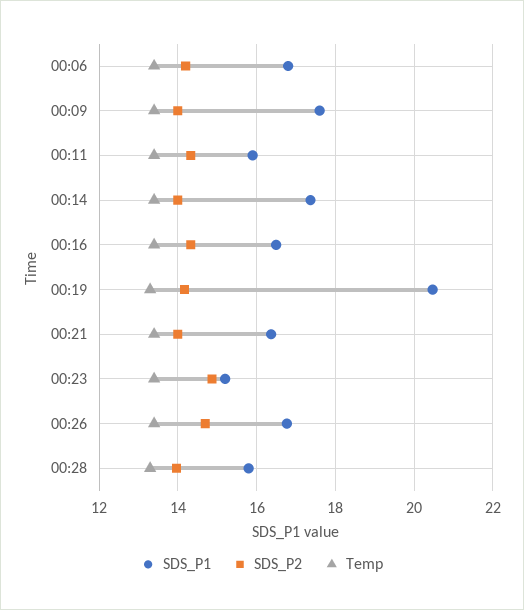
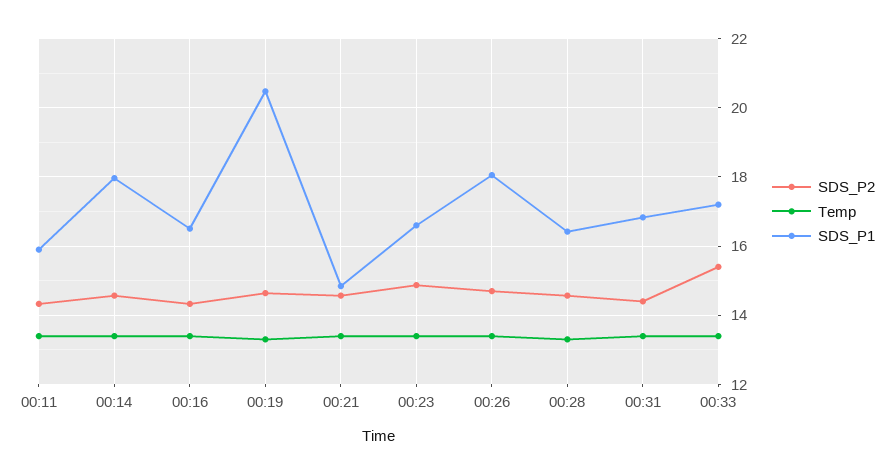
SDS_P1, 00:06: 16.8 -> none
SDS_P2, 00:06: 14.2 -> none
Temp, 00:06: 13.4 -> none
SDS_P1, 00:09: 17.6 -> none
SDS_P2, 00:09: 14 -> none
Temp, 00:09: 13.4 -> none
SDS_P1, 00:14: 17.4 -> 18
SDS_P2, 00:14: 14 -> 14.6
SDS_P2, 00:19: 14.2 -> 14.6
SDS_P1, 00:21: 16.4 -> 14.8
SDS_P2, 00:21: 14 -> 14.6
SDS_P1, 00:23: 15.2 -> 16.6
SDS_P1, 00:26: 16.8 -> 18
SDS_P1, 00:28: 15.8 -> 16.4
SDS_P2, 00:28: 14 -> 14.6
SDS_P2, 00:31: none -> 14.4
Temp, 00:31: none -> 13.4
SDS_P1, 00:31: none -> 16.8
SDS_P2, 00:33: none -> 15.4
Temp, 00:33: none -> 13.4
SDS_P1, 00:33: none -> 17.2

